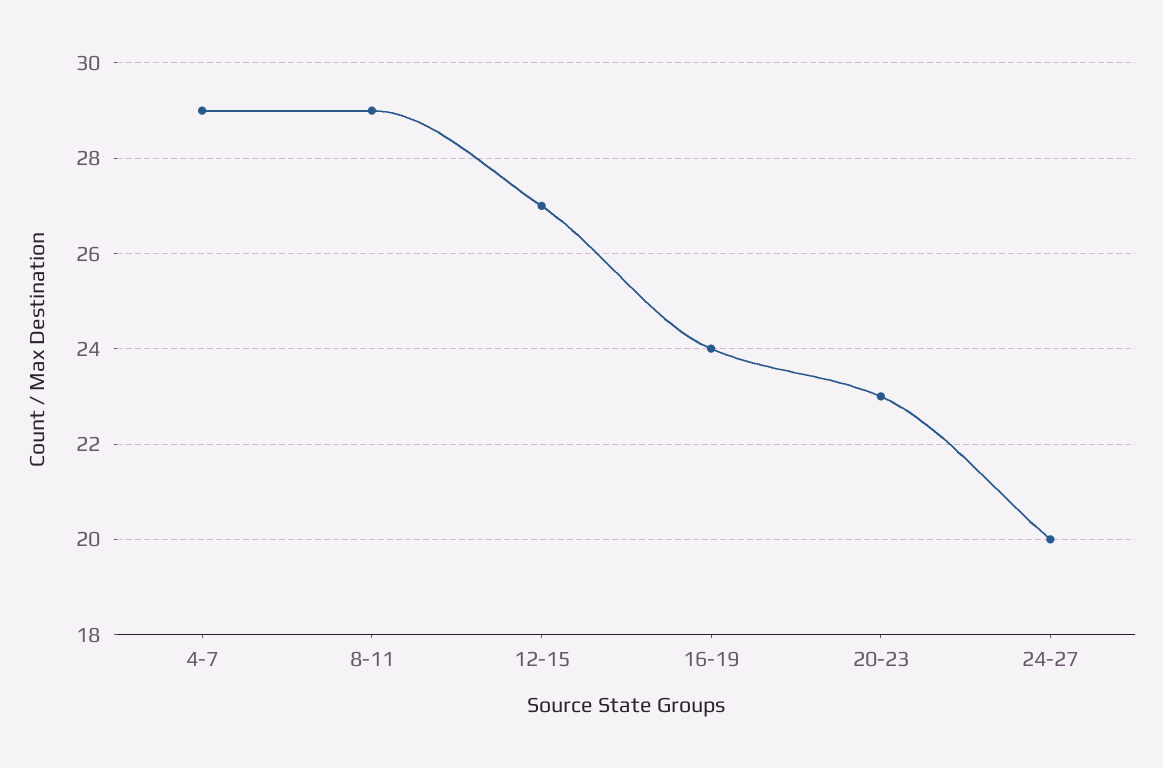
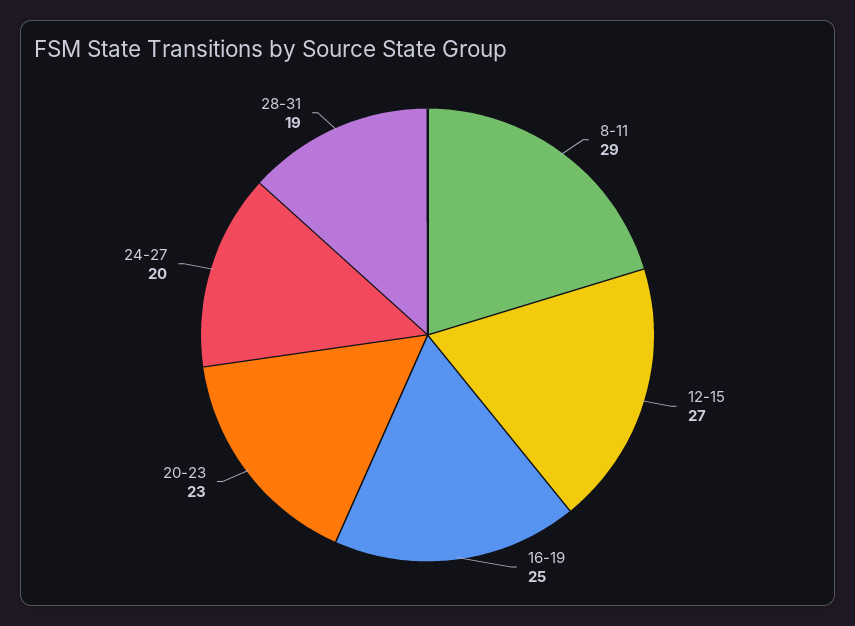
4-7: 29 -> none
16-19: 24 -> 25
28-31: none -> 19

